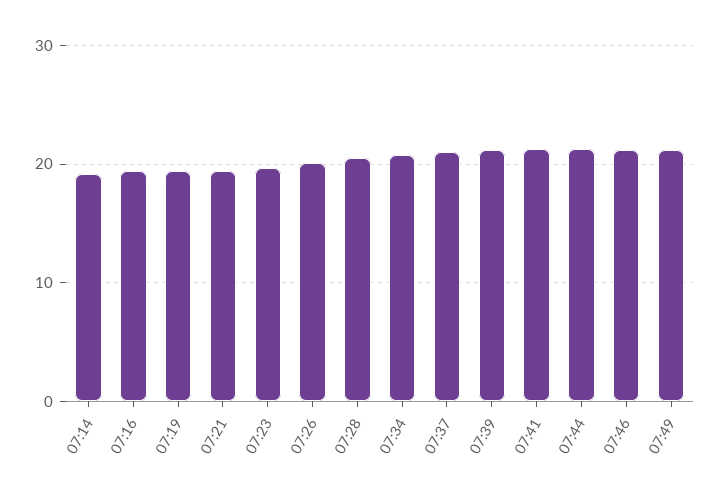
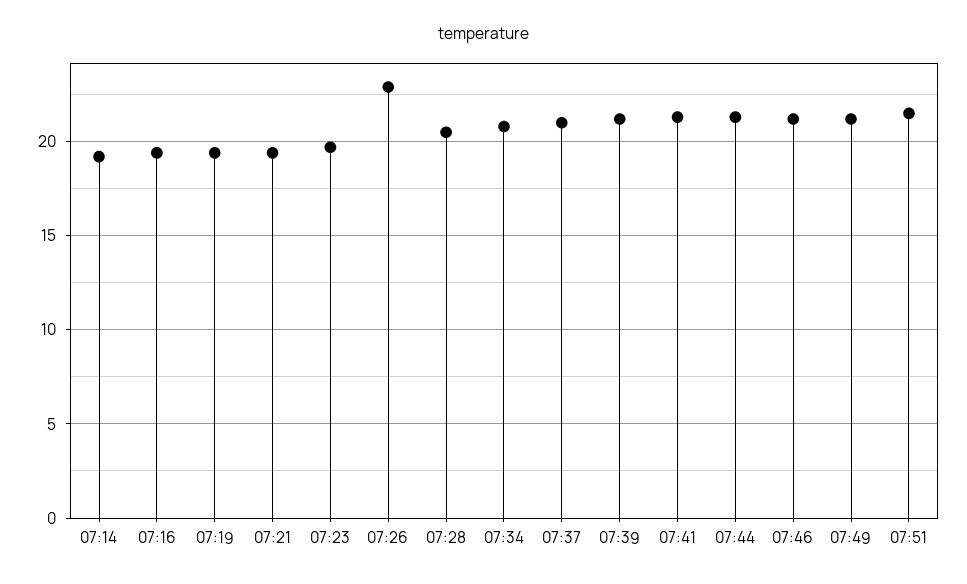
07:26: 20 -> 23
07:51: none -> 21.5

